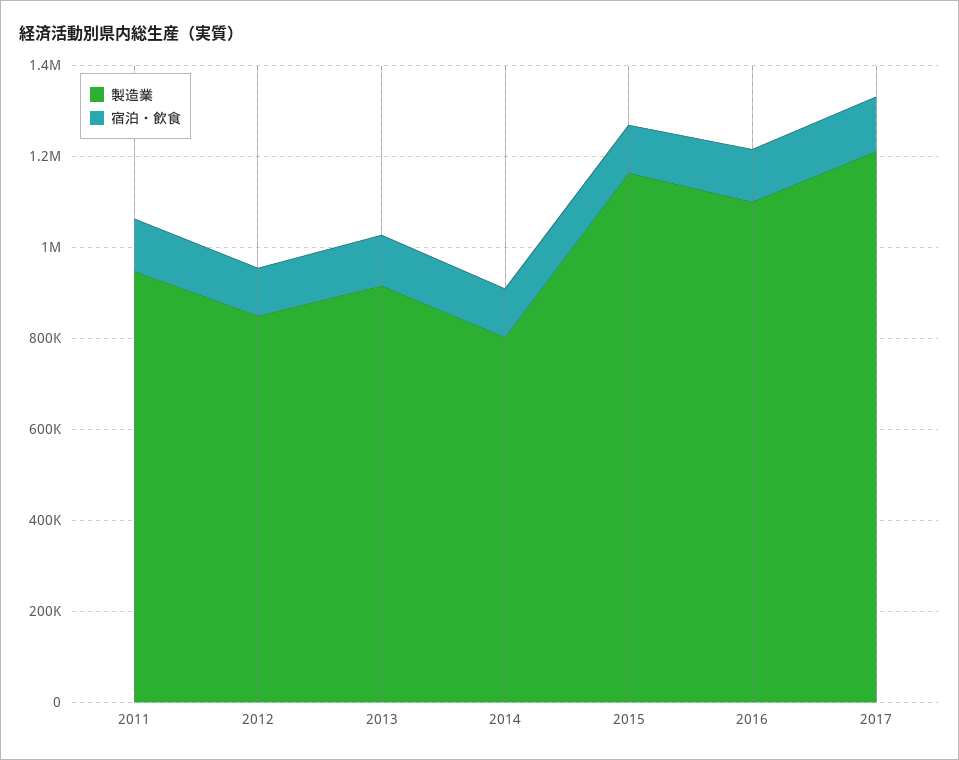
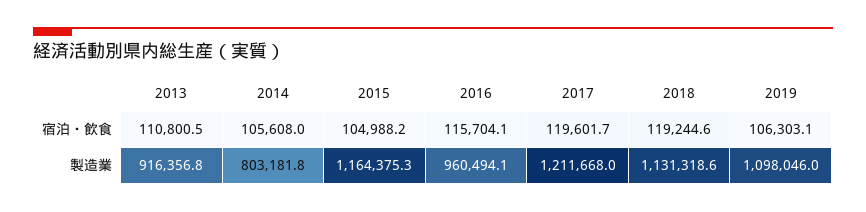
製造業, 2011: 950000 -> none
宿泊・飲食, 2011: 100000 -> none
製造業, 2012: 850000 -> none
宿泊・飲食, 2012: 100000 -> none
製造業, 2016: 1100000 -> 960494.1
宿泊・飲食, 2018: none -> 119244.6
宿泊・飲食, 2019: none -> 106303.1
製造業, 2018: none -> 1131318.6
製造業, 2019: none -> 1098046

